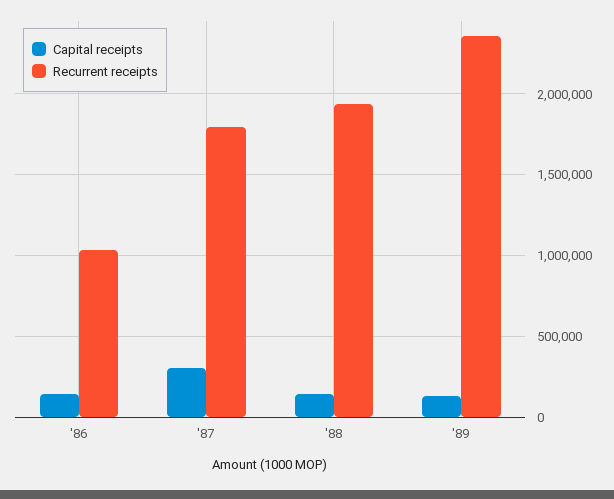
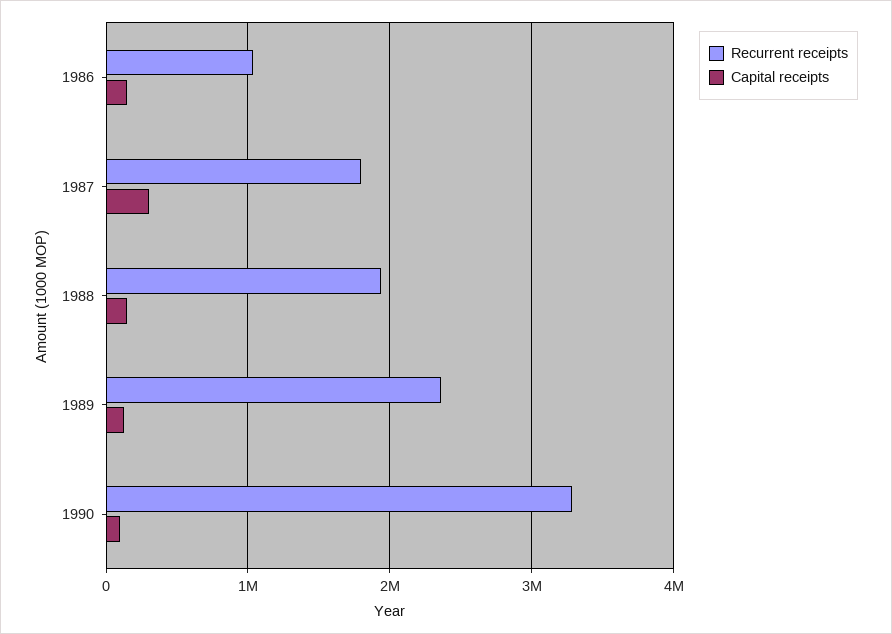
Recurrent receipts, 1990: none -> 3300000
Capital receipts, 1990: none -> 100000

